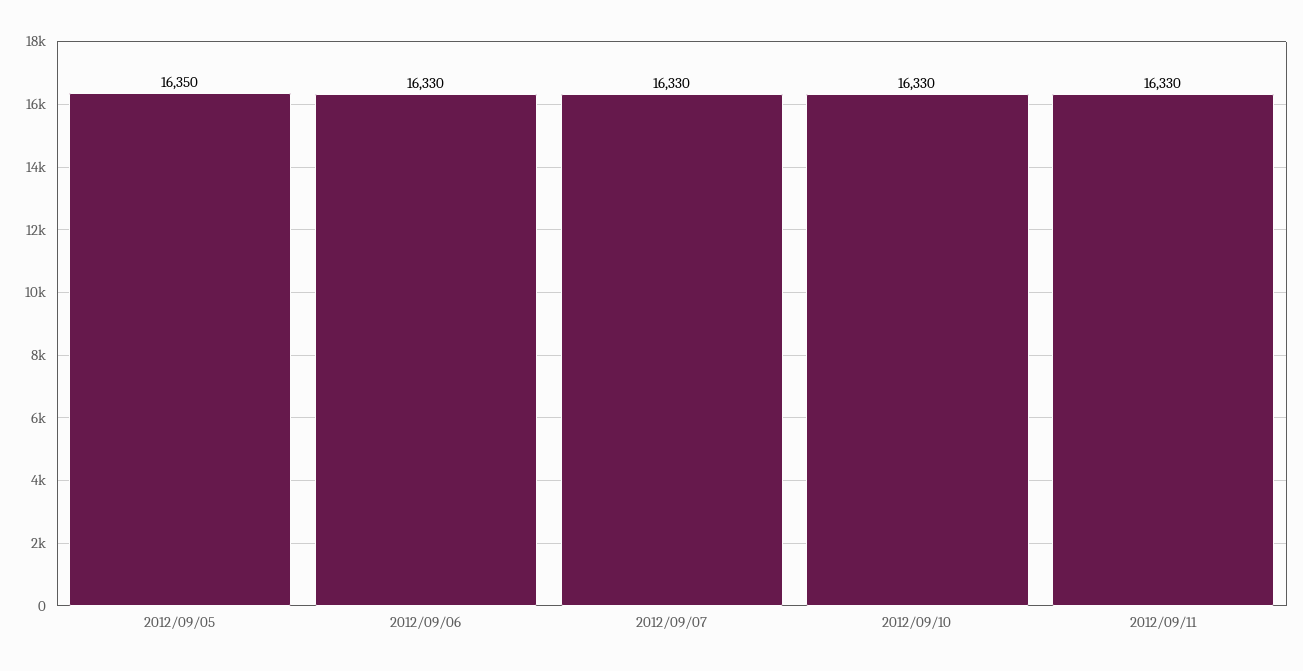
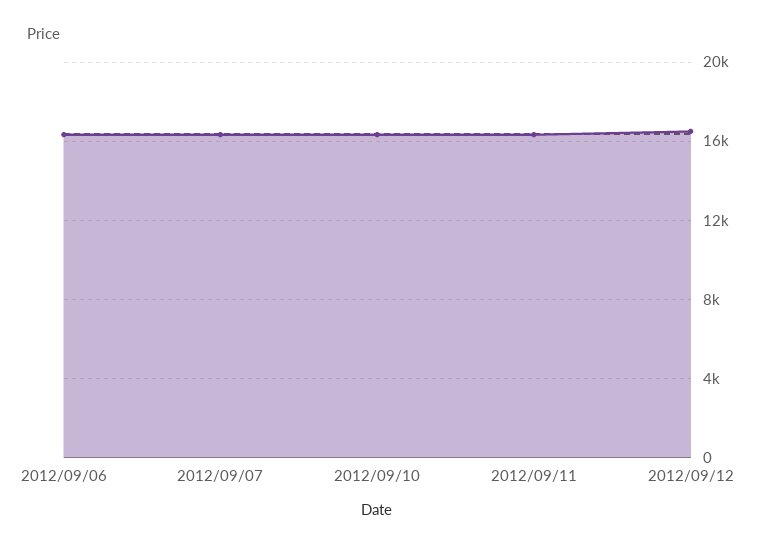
2012/09/05: 16350 -> none
2012/09/12: none -> 16500

